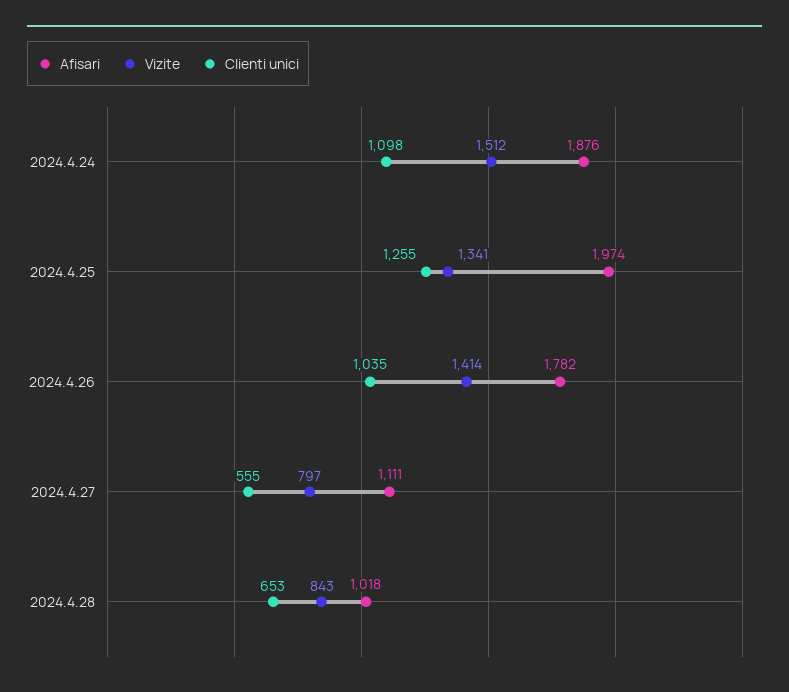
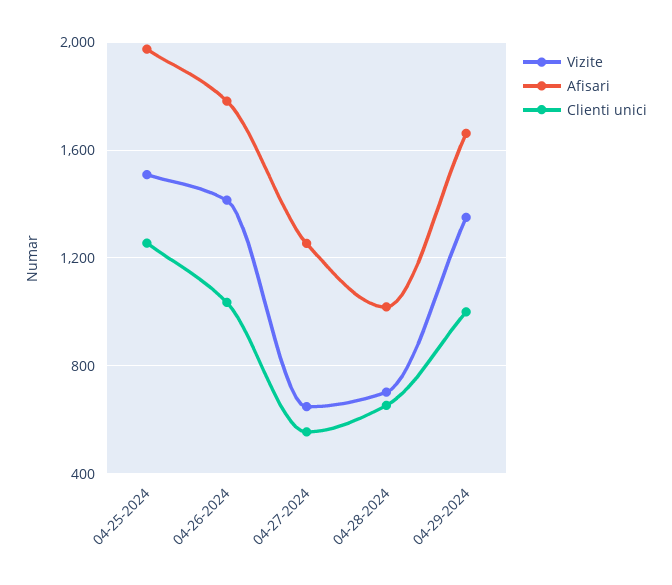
Afisari, 2024.4.24: 1876 -> none
Vizite, 2024.4.24: 1512 -> none
Clienti unici, 2024.4.24: 1098 -> none
Vizite, 2024.4.25: 1341 -> 1500
Afisari, 2024.4.27: 1111 -> 1250
Vizite, 2024.4.27: 797 -> 650
Vizite, 2024.4.28: 843 -> 700
Vizite, 04-29-2024: none -> 1350
Afisari, 04-29-2024: none -> 1650
Clienti unici, 04-29-2024: none -> 1000

